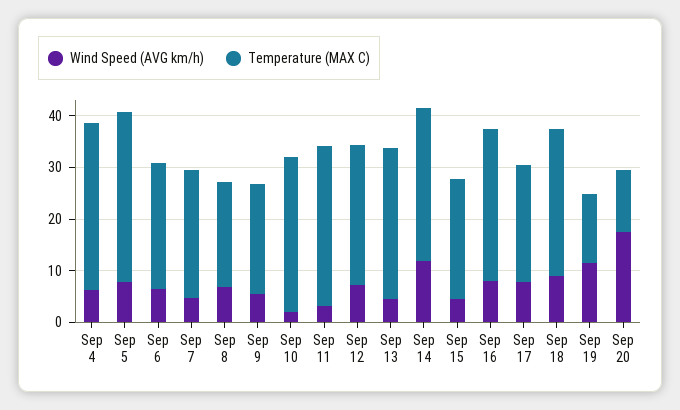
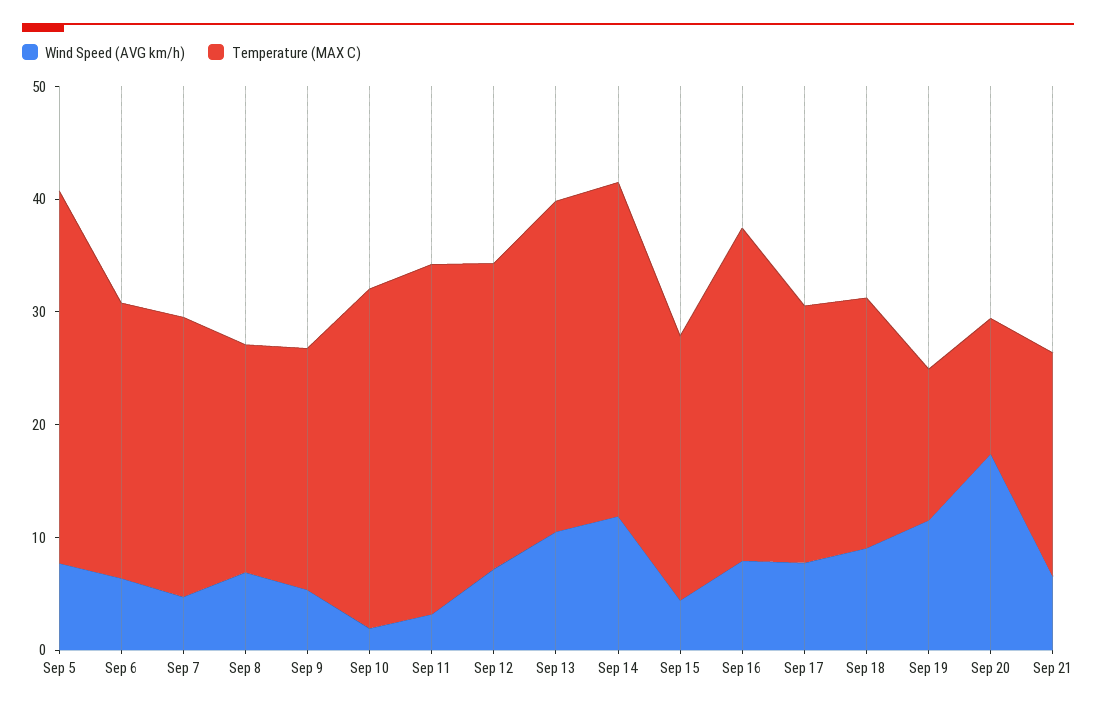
Wind Speed (AVG km/h), Sep 4: 6 -> none
Temperature (MAX C), Sep 4: 32 -> none
Wind Speed (AVG km/h), Sep 13: 4 -> 10
Temperature (MAX C), Sep 18: 28 -> 22
Wind Speed (AVG km/h), Sep 21: none -> 6
Temperature (MAX C), Sep 21: none -> 20

